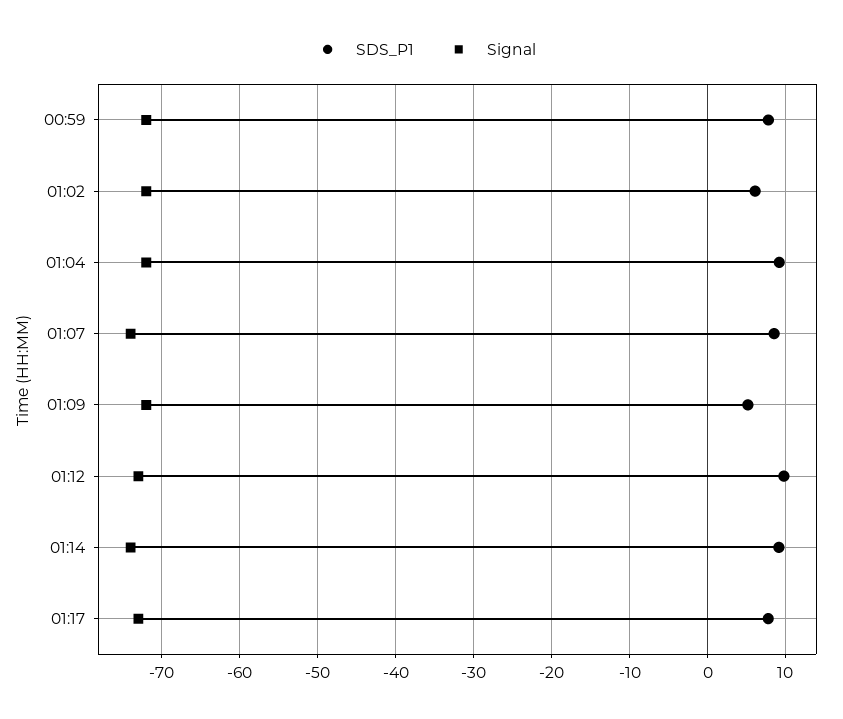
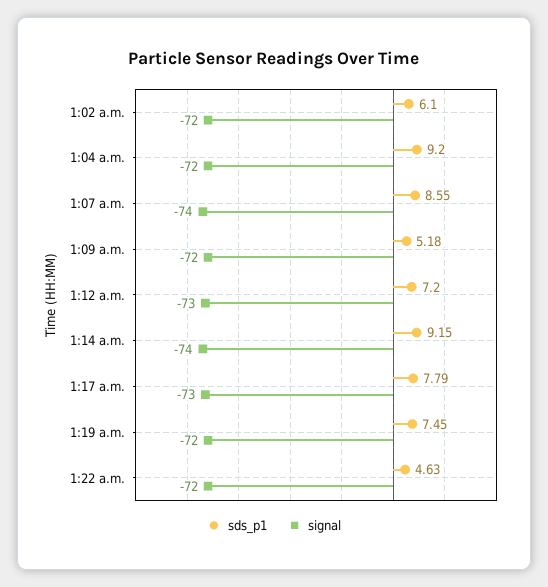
SDS_P1, 00:59: 8 -> none
Signal, 00:59: -72 -> none
SDS_P1, 01:12: 10 -> 7.2
SDS_P1, 1:19 a.m.: none -> 7.45
Signal, 1:19 a.m.: none -> -72
SDS_P1, 1:22 a.m.: none -> 4.63
Signal, 1:22 a.m.: none -> -72

